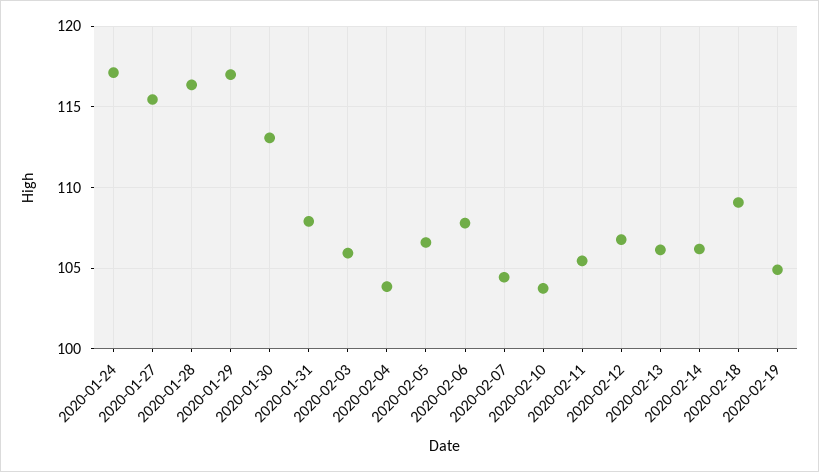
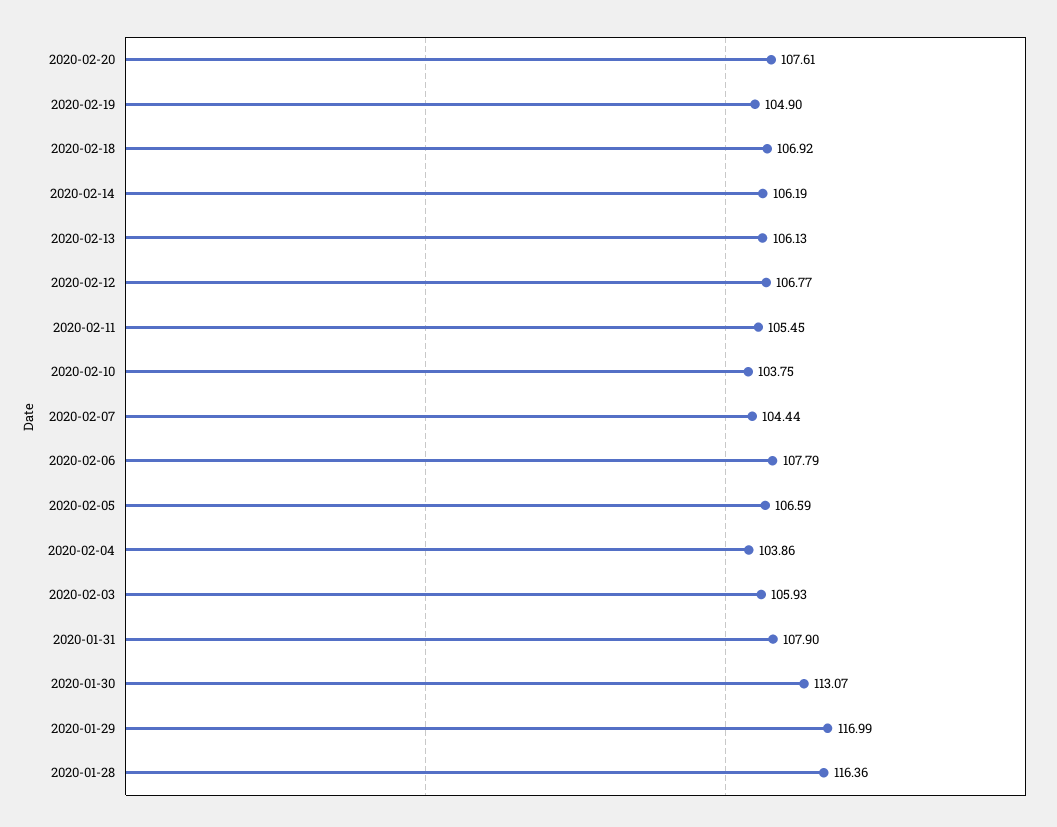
2020-01-24: 117 -> none
2020-01-27: 115.5 -> none
2020-02-18: 109 -> 106.92
2020-02-20: none -> 107.61

